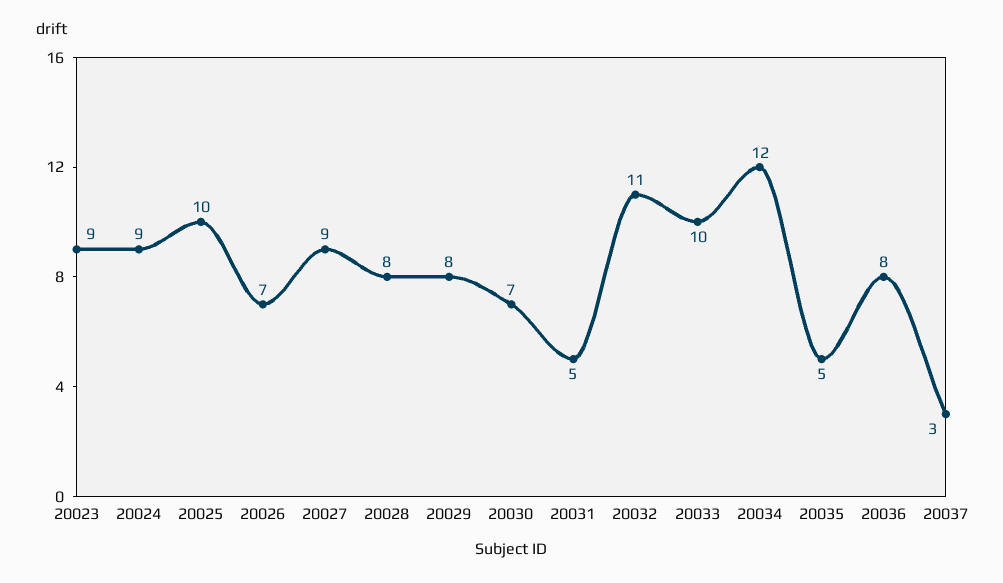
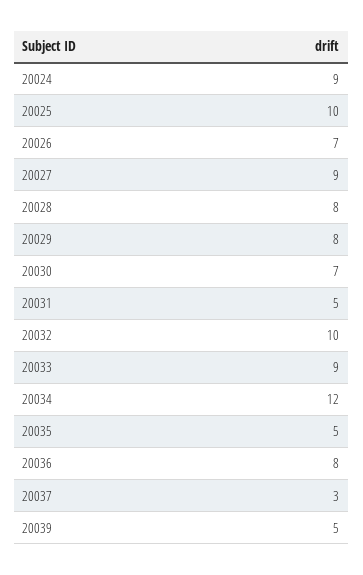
20023: 9 -> none
20032: 11 -> 10
20033: 10 -> 9
20039: none -> 5

